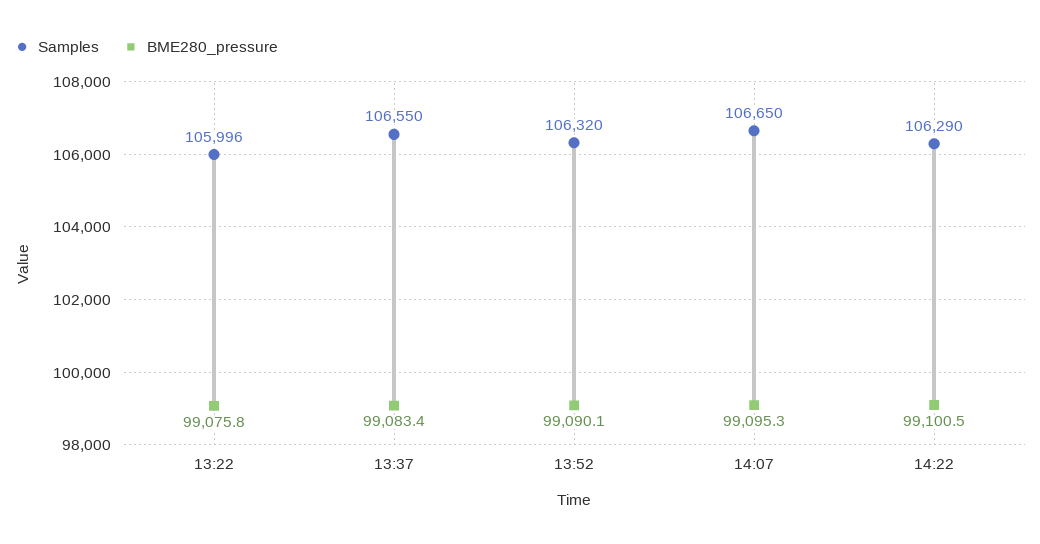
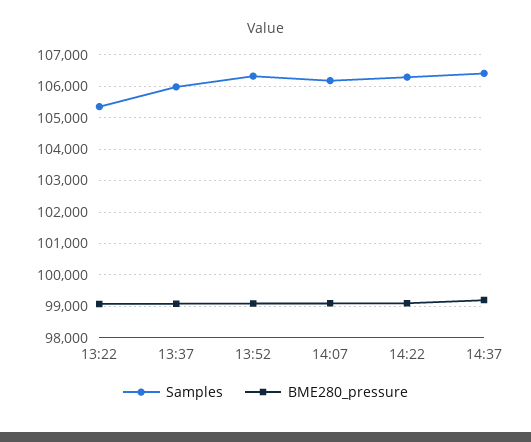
Samples, 13:22: 105996 -> 105400
Samples, 13:37: 106550 -> 106000
Samples, 14:07: 106650 -> 106200
Samples, 14:37: none -> 106400
BME280_pressure, 14:37: none -> 99200

